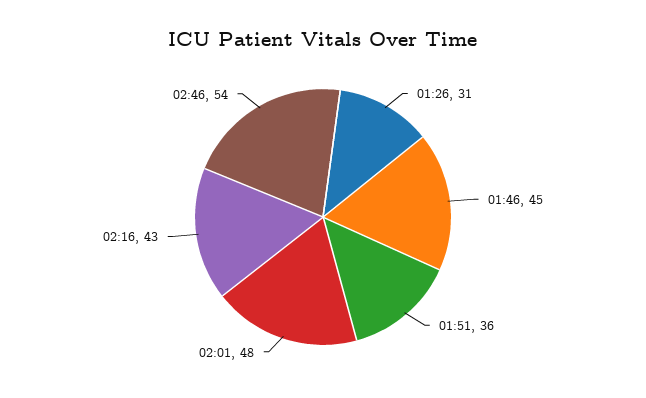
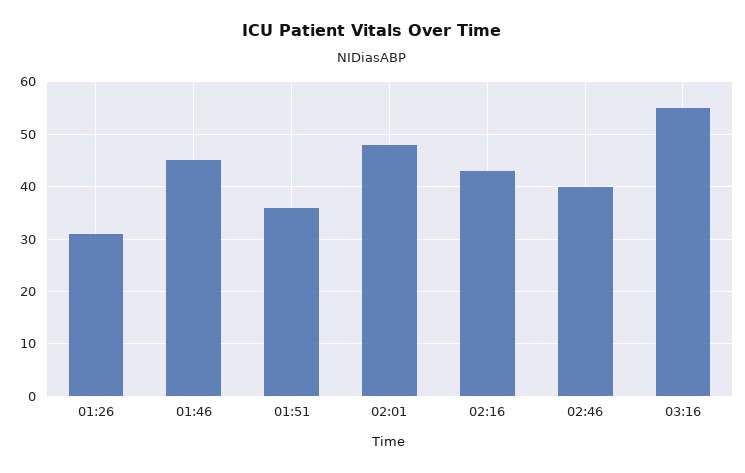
02:46: 54 -> 40
03:16: none -> 55

